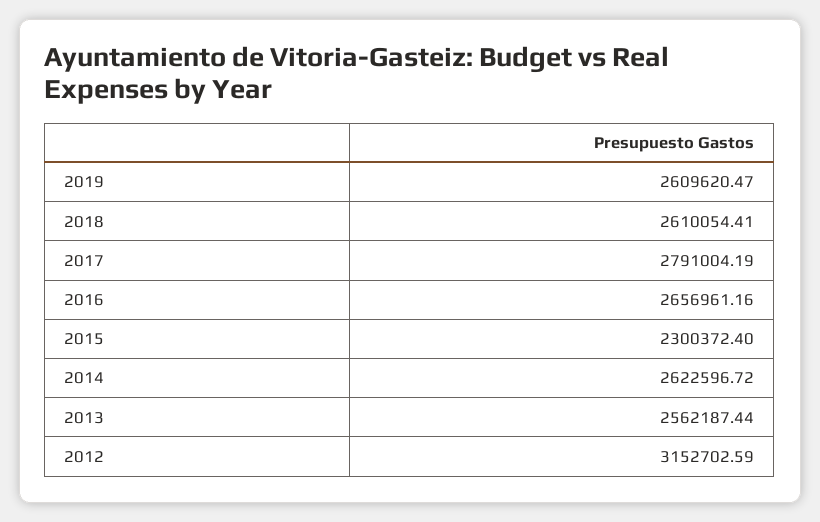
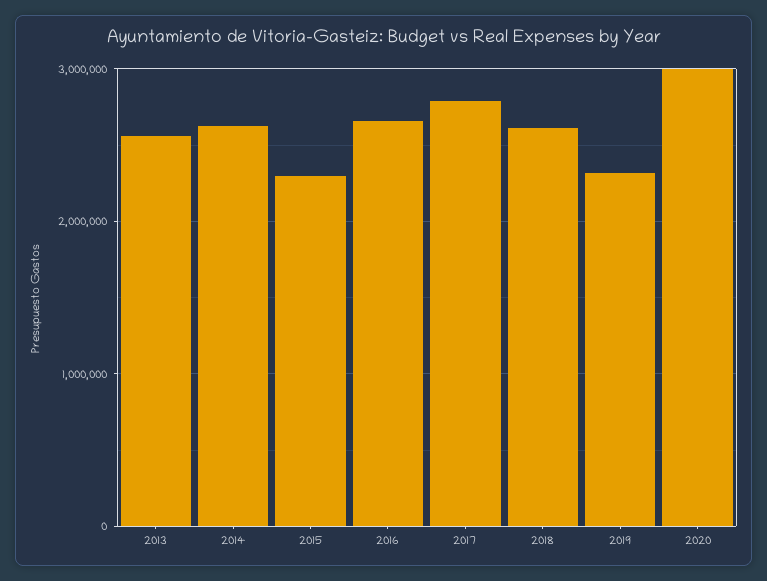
2019: 2609620.47 -> 2300000
2012: 3152702.59 -> none
2020: none -> 3000000

